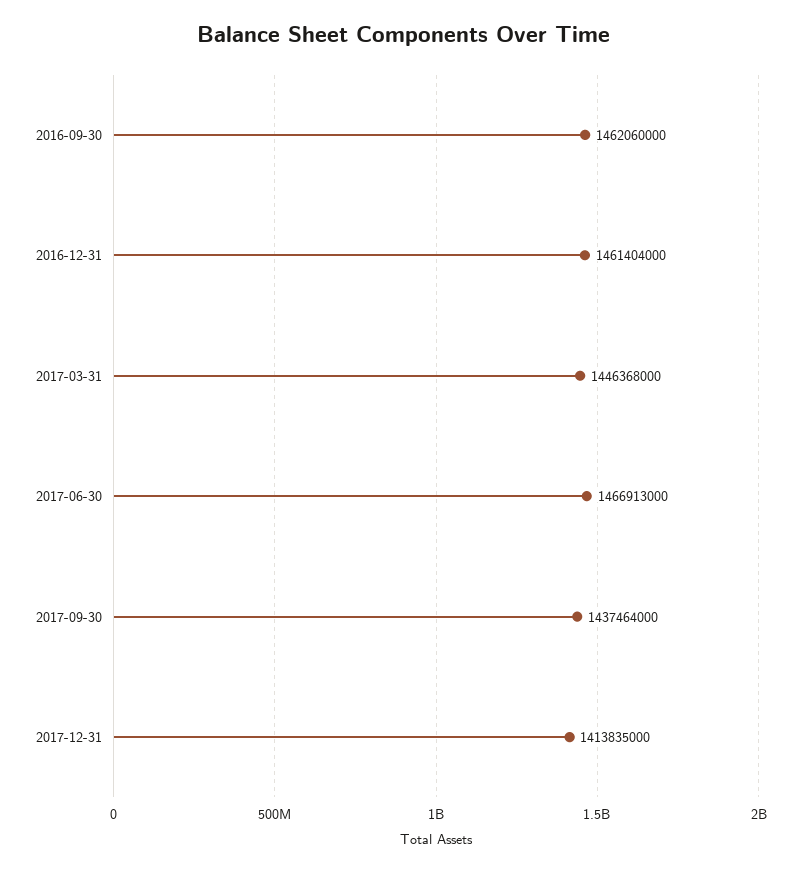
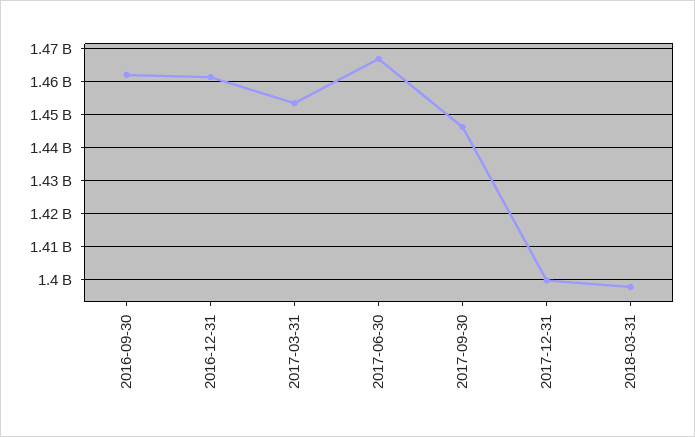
2017-03-31: 1446368000 -> 1454000000
2017-09-30: 1437464000 -> 1446000000
2017-12-31: 1413835000 -> 1400000000
2018-03-31: none -> 1398000000

